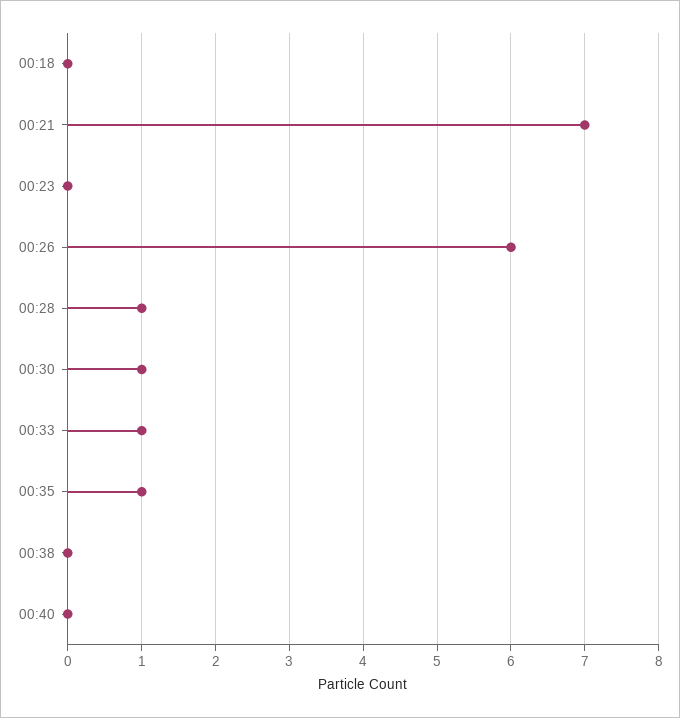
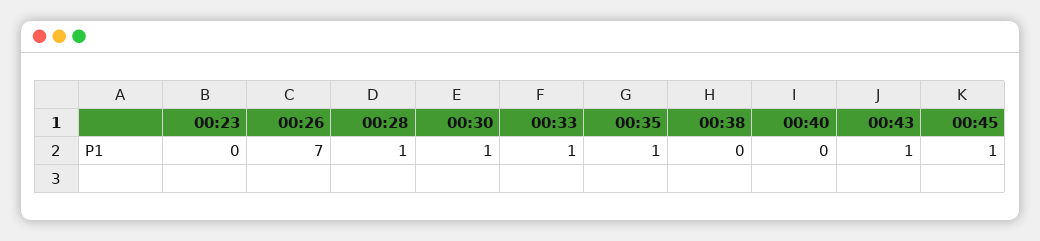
00:18: 0 -> none
00:21: 7 -> none
00:26: 6 -> 7
00:43: none -> 1
00:45: none -> 1

